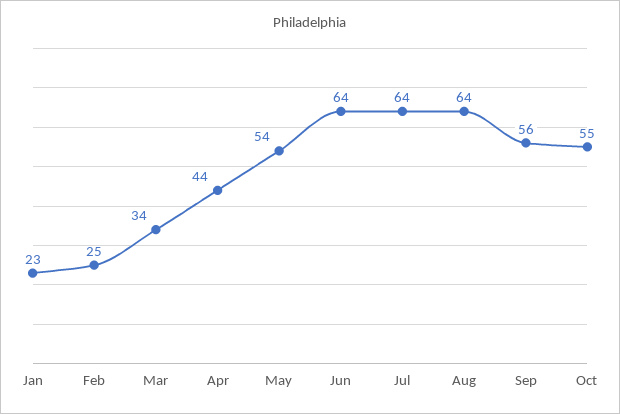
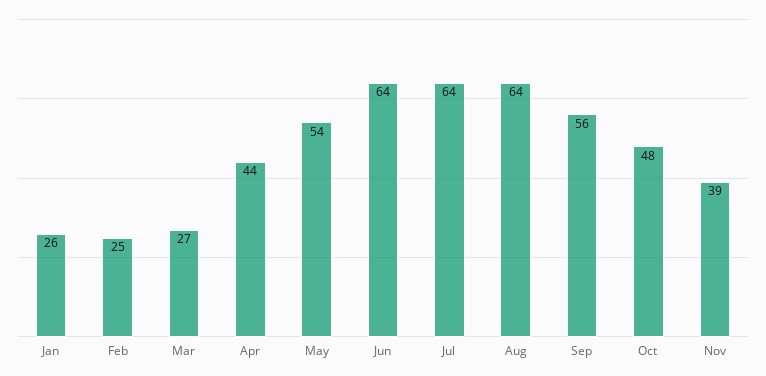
Jan: 23 -> 26
Mar: 34 -> 27
Oct: 55 -> 48
Nov: none -> 39

